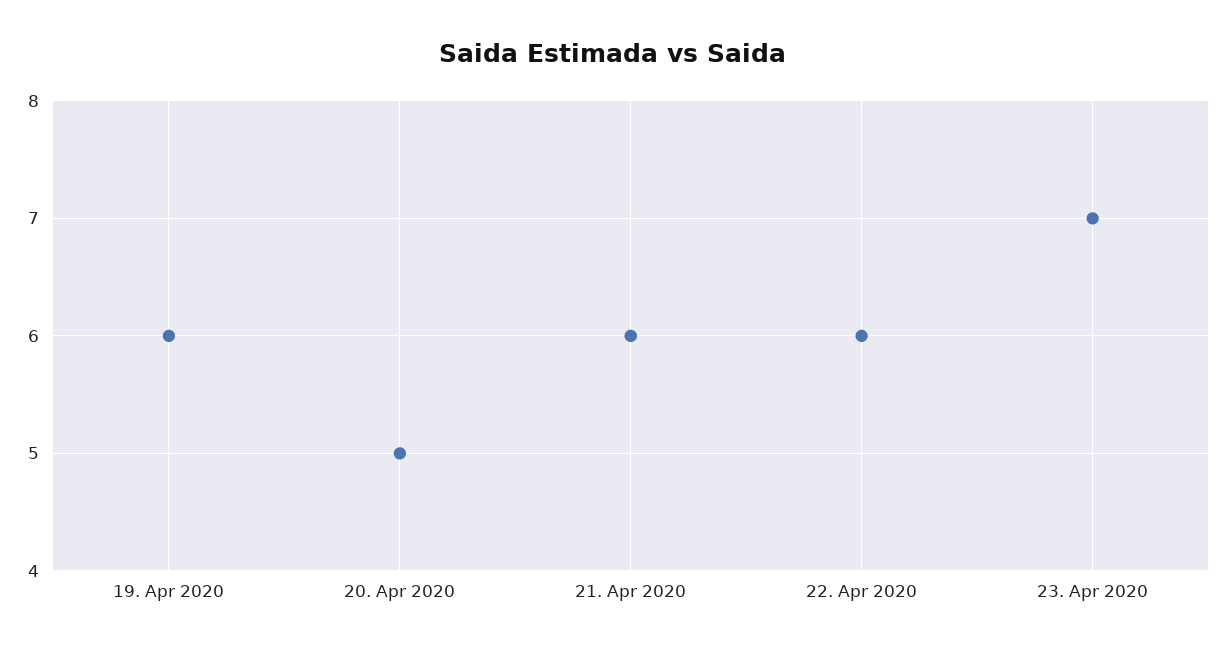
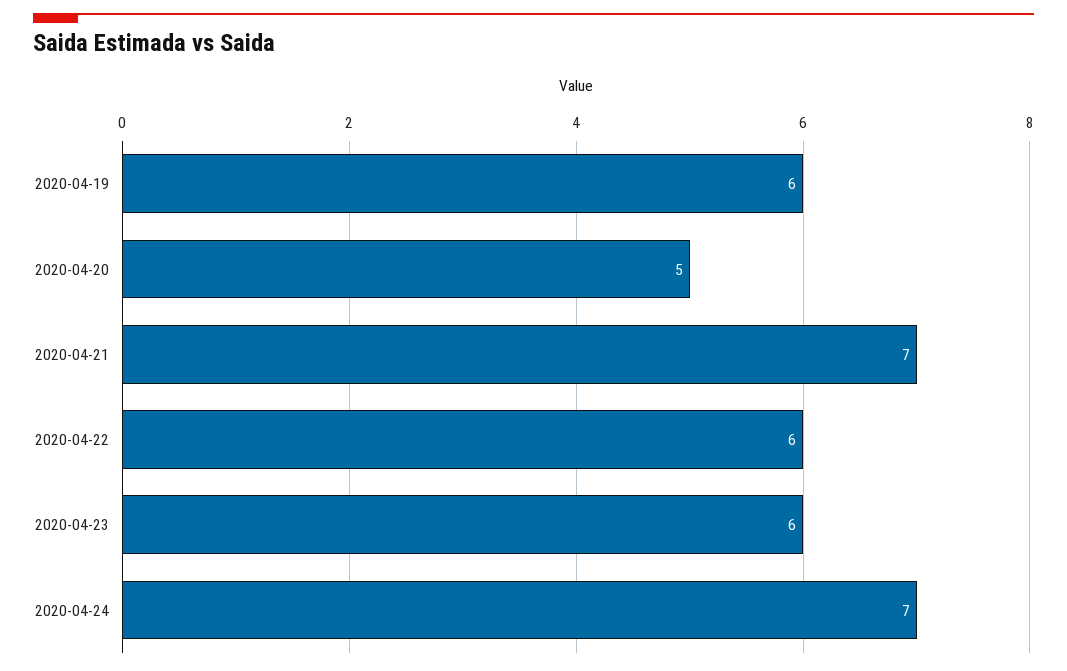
21. Apr 2020: 6 -> 7
23. Apr 2020: 7 -> 6
2020-04-24: none -> 7

